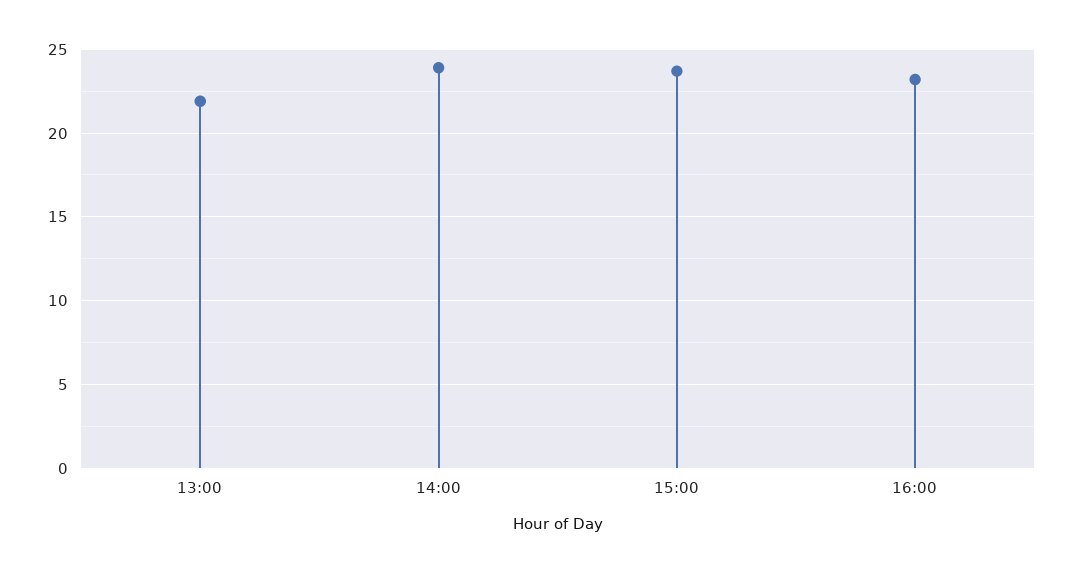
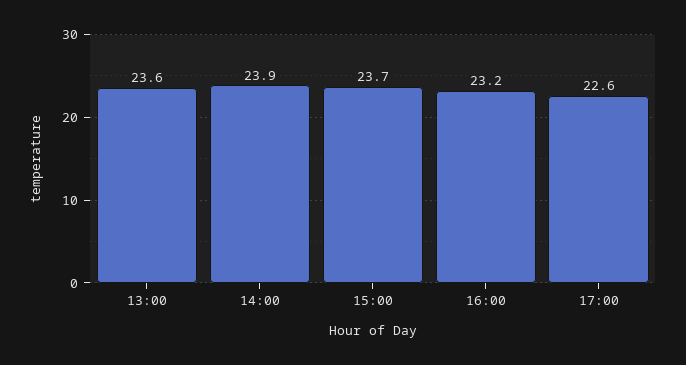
13:00: 22 -> 23.6
17:00: none -> 22.6

